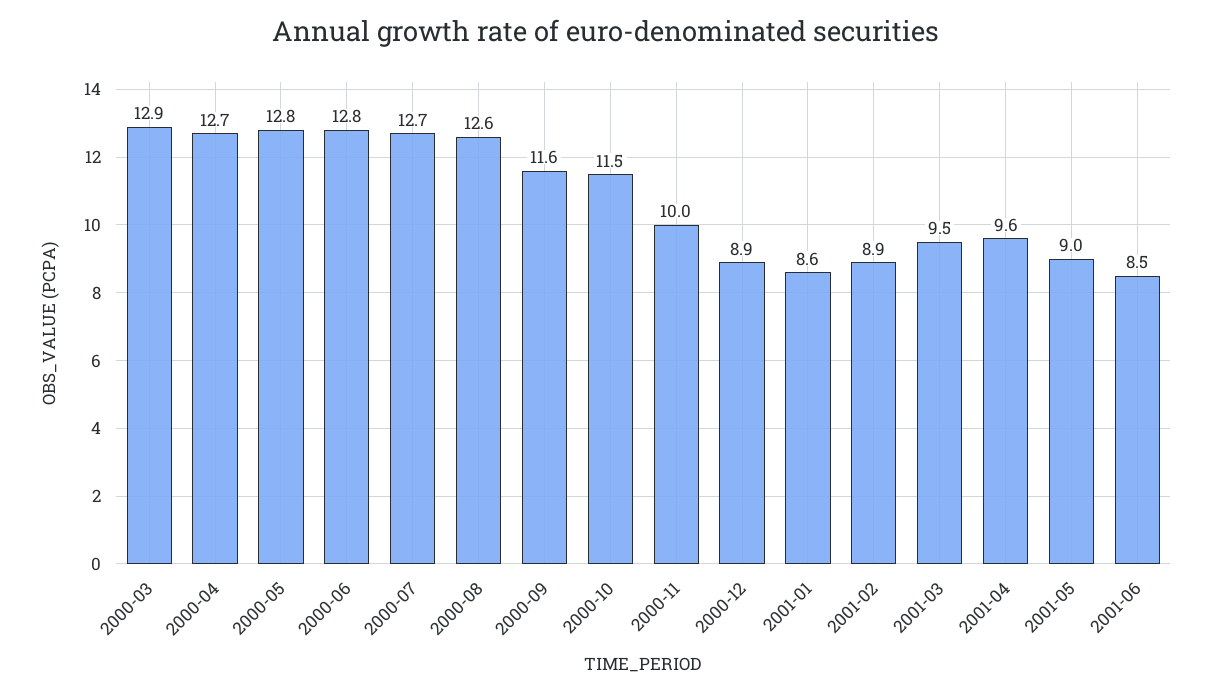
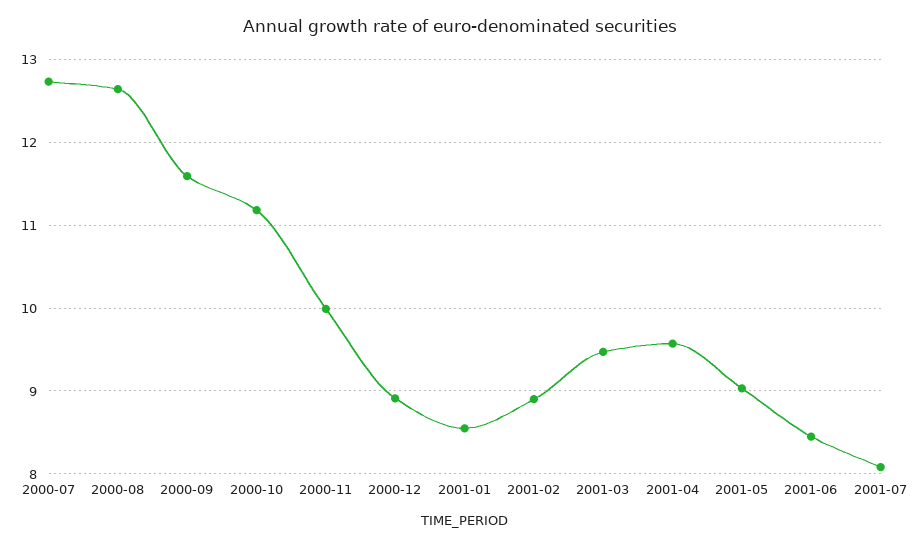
2000-03: 12.9 -> none
2000-04: 12.7 -> none
2000-05: 12.8 -> none
2000-06: 12.8 -> none
2000-10: 11.5 -> 11.2
2001-07: none -> 8.1

